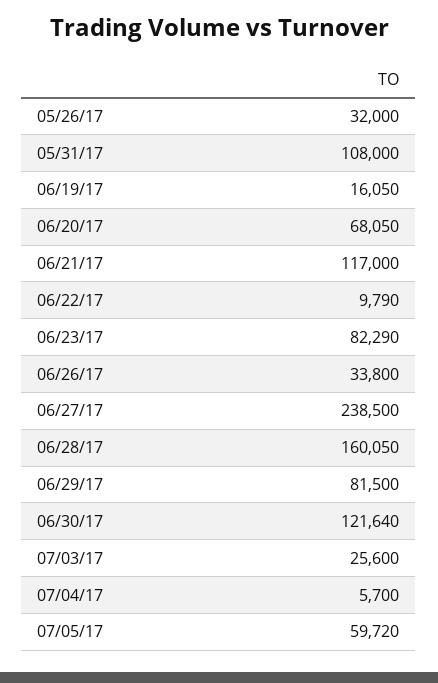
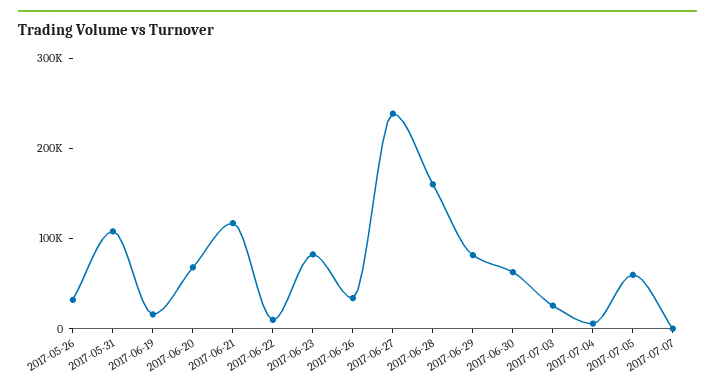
06/30/17: 121640 -> 60000
2017-07-07: none -> 0

